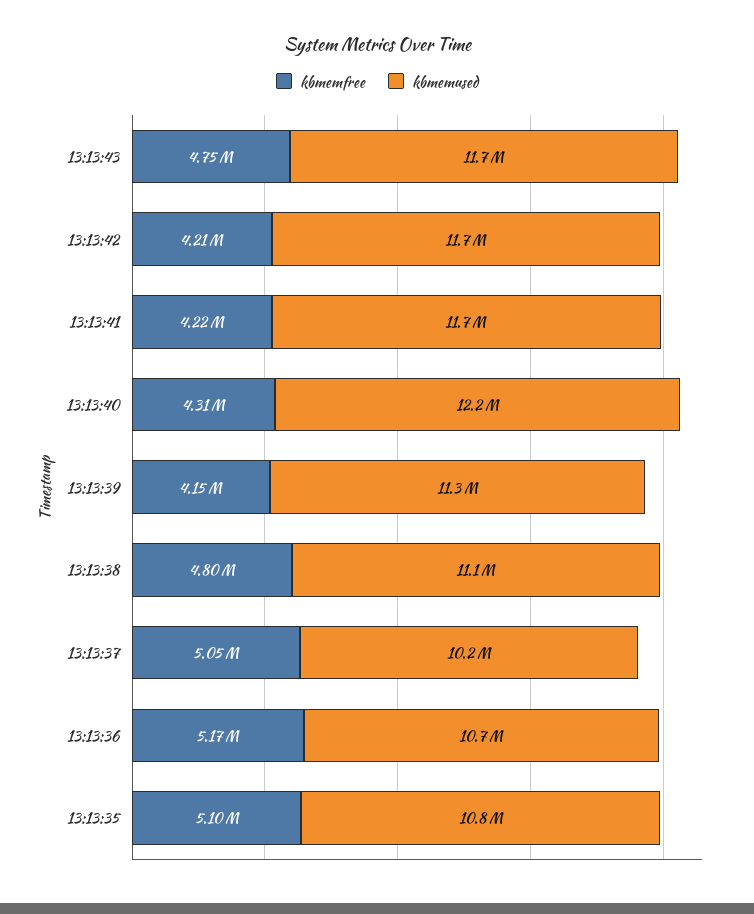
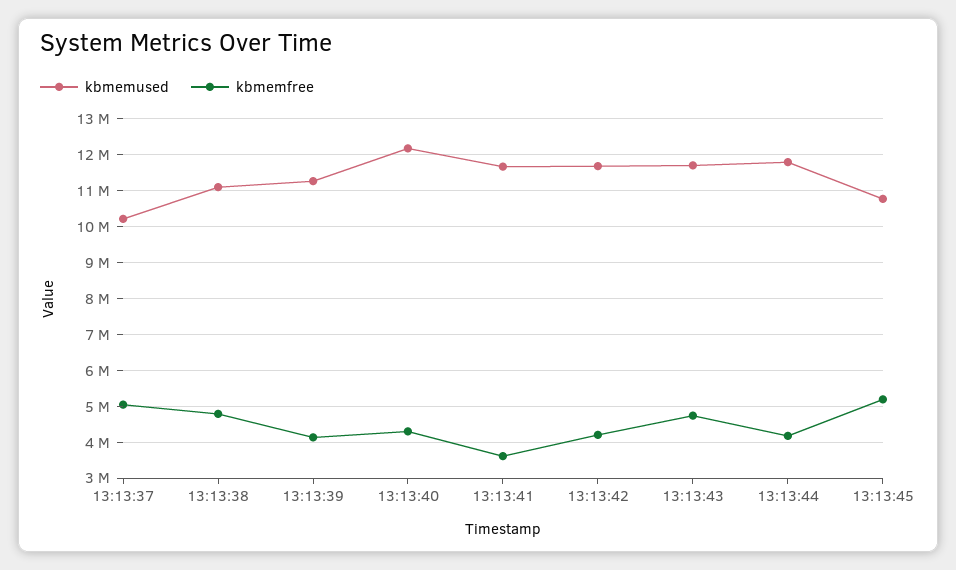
kbmemfree, 13:13:41: 4220000 -> 3600000
kbmemfree, 13:13:36: 5170000 -> none
kbmemused, 13:13:36: 10700000 -> none
kbmemfree, 13:13:35: 5100000 -> none
kbmemused, 13:13:35: 10800000 -> none
kbmemused, 13:13:44: none -> 11800000
kbmemfree, 13:13:44: none -> 4200000
kbmemused, 13:13:45: none -> 10800000
kbmemfree, 13:13:45: none -> 5200000

